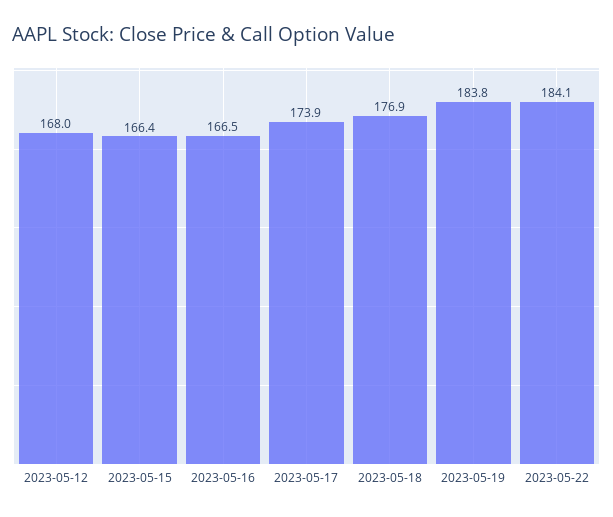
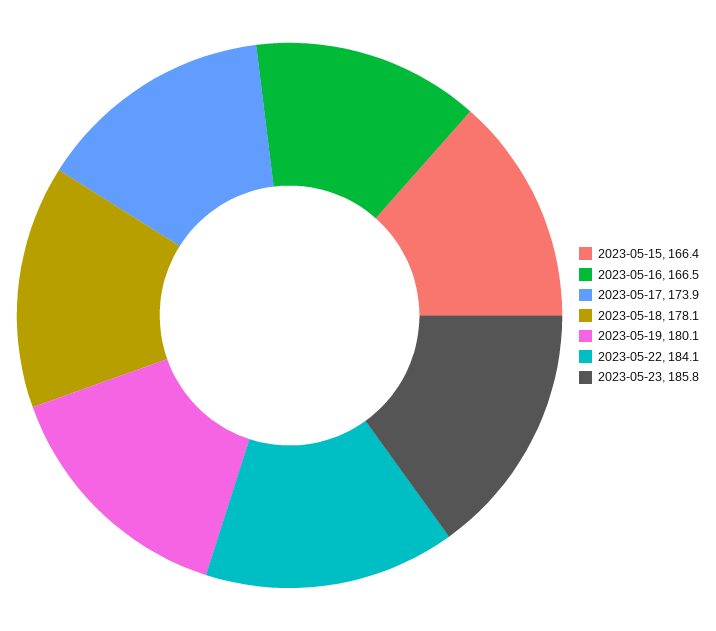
2023-05-12: 168 -> none
2023-05-18: 176.9 -> 178.1
2023-05-19: 183.8 -> 180.1
2023-05-23: none -> 185.8

